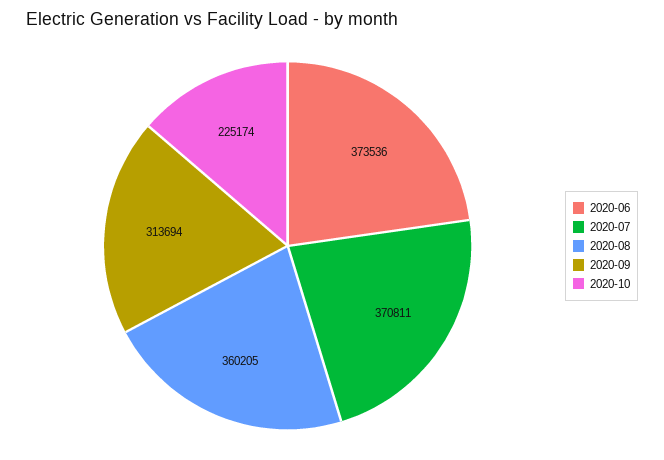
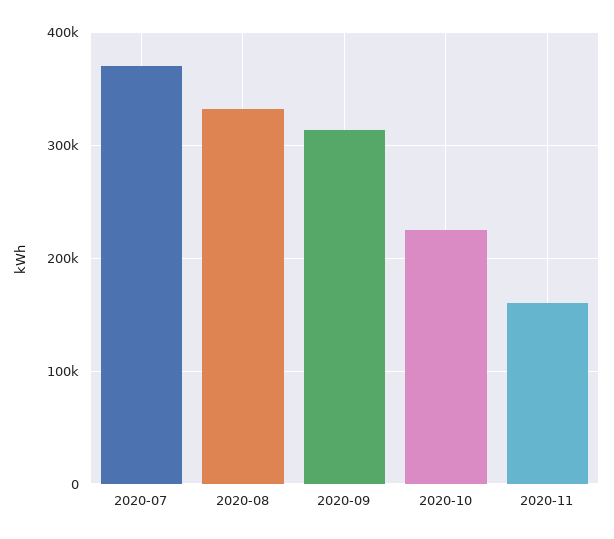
2020-06: 373536 -> none
2020-08: 360205 -> 330000
2020-11: none -> 160000

